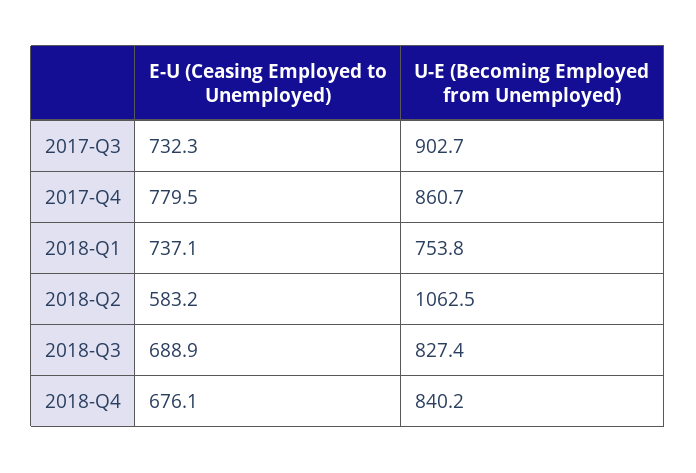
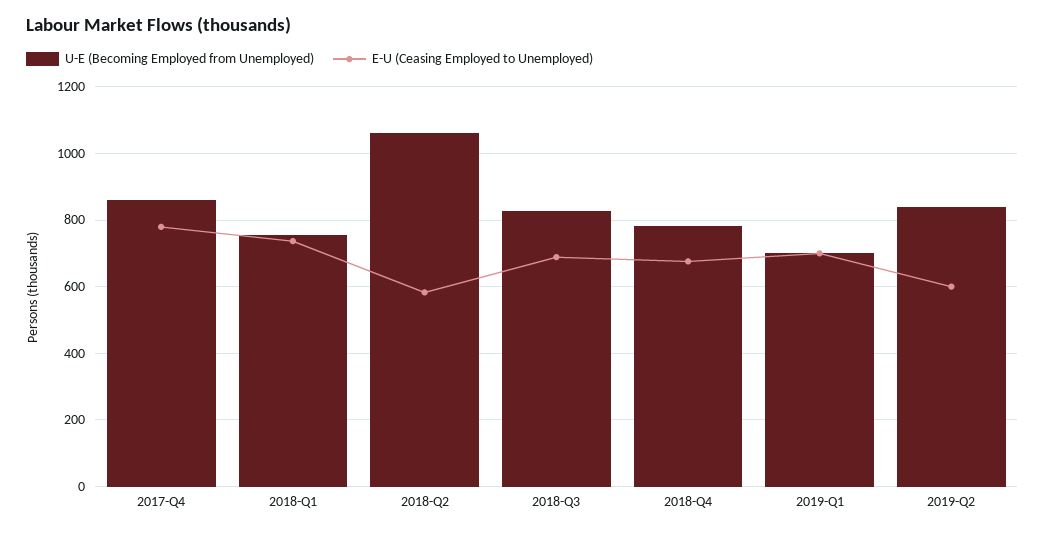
E-U (Ceasing Employed to Unemployed), 2017-Q3: 732.3 -> none
U-E (Becoming Employed from Unemployed), 2017-Q3: 902.7 -> none
U-E (Becoming Employed from Unemployed), 2018-Q4: 840.2 -> 780
U-E (Becoming Employed from Unemployed), 2019-Q1: none -> 700
E-U (Ceasing Employed to Unemployed), 2019-Q1: none -> 700
U-E (Becoming Employed from Unemployed), 2019-Q2: none -> 840
E-U (Ceasing Employed to Unemployed), 2019-Q2: none -> 600

